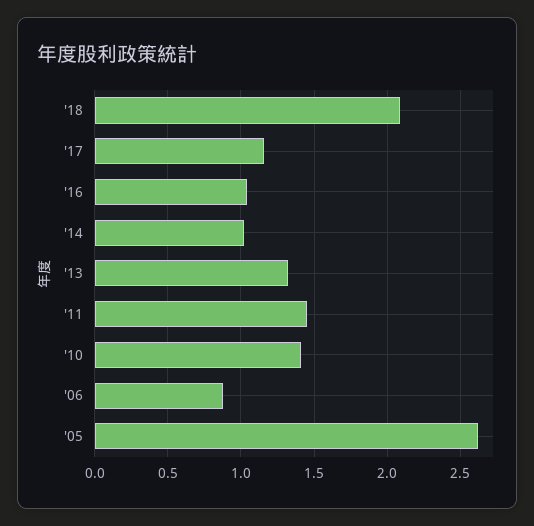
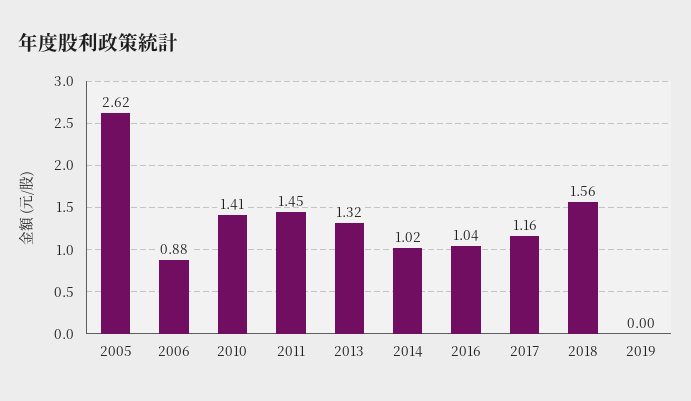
'18: 2.1 -> 1.56
2019: none -> 0

